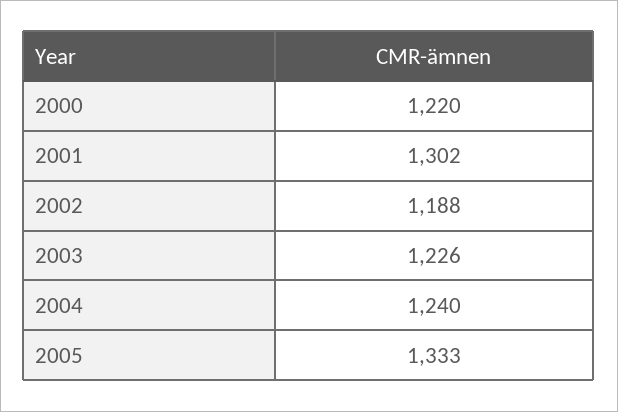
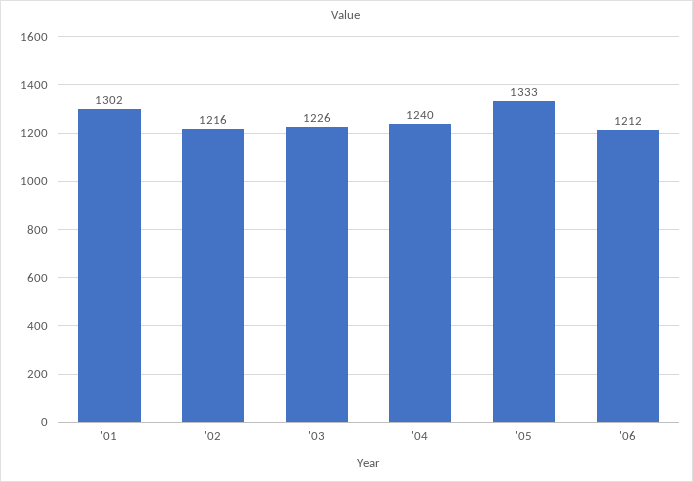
2000: 1220 -> none
2002: 1188 -> 1216
'06: none -> 1212

